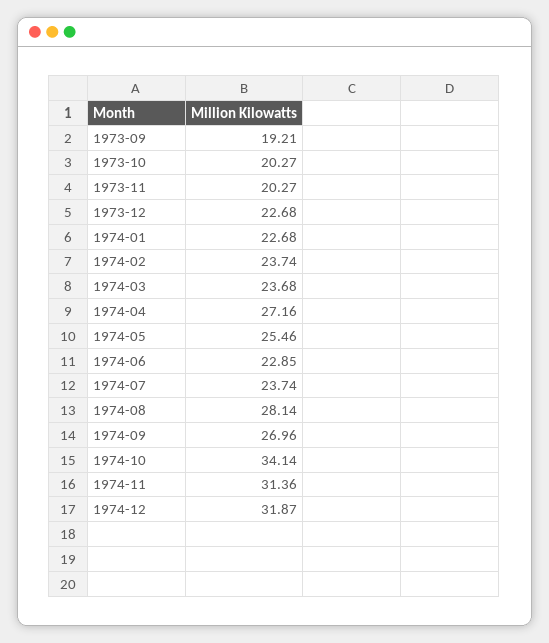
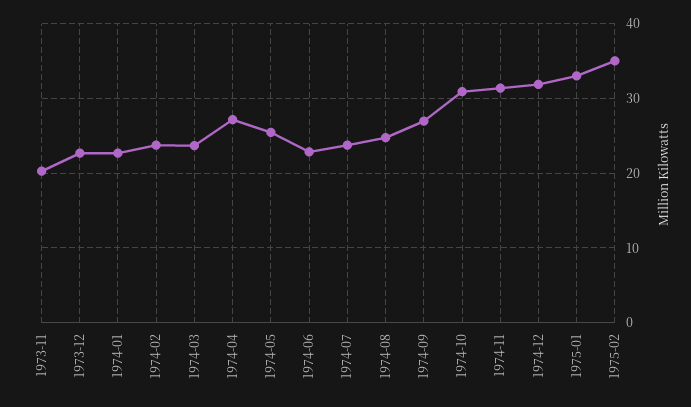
1973-09: 19.21 -> none
1973-10: 20.27 -> none
1974-08: 28.14 -> 25
1974-10: 34.14 -> 31
1975-01: none -> 33
1975-02: none -> 35

